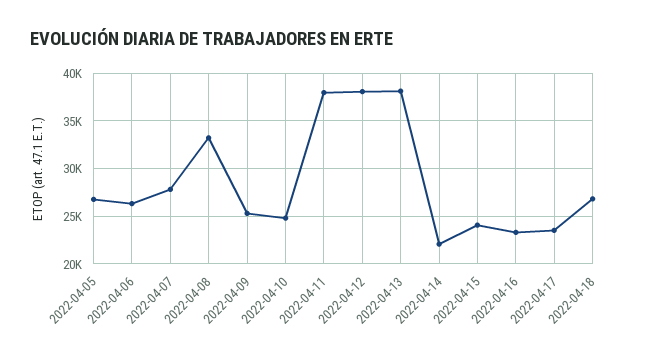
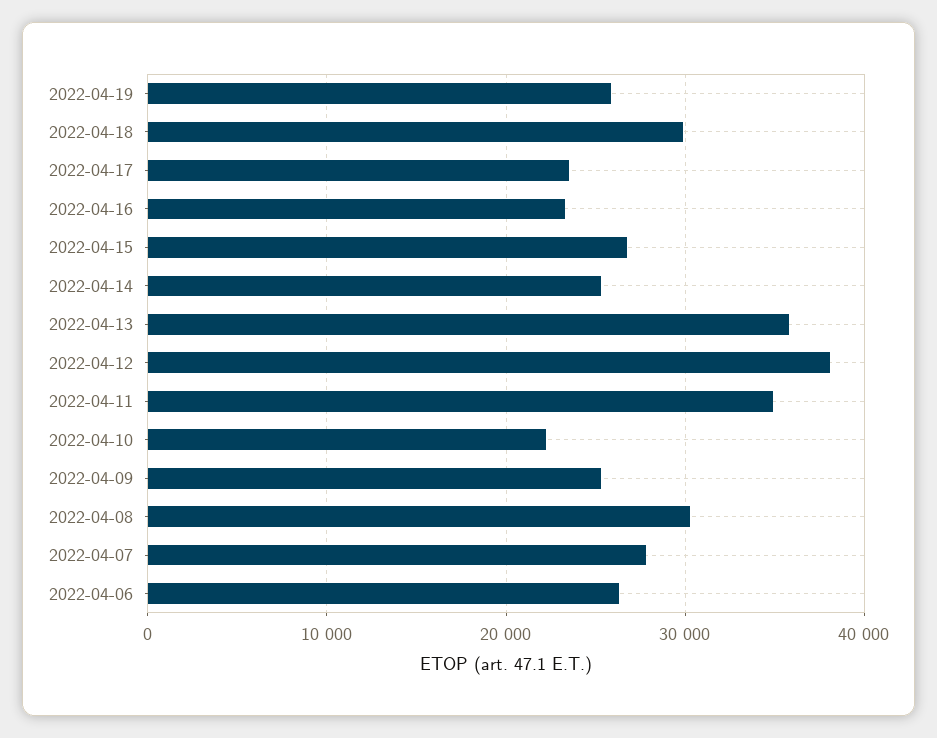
2022-04-05: 27000 -> none
2022-04-08: 33000 -> 30000
2022-04-10: 25000 -> 22000
2022-04-11: 38000 -> 35000
2022-04-13: 38000 -> 36000
2022-04-14: 22000 -> 25000
2022-04-15: 24000 -> 27000
2022-04-18: 27000 -> 30000
2022-04-19: none -> 26000

